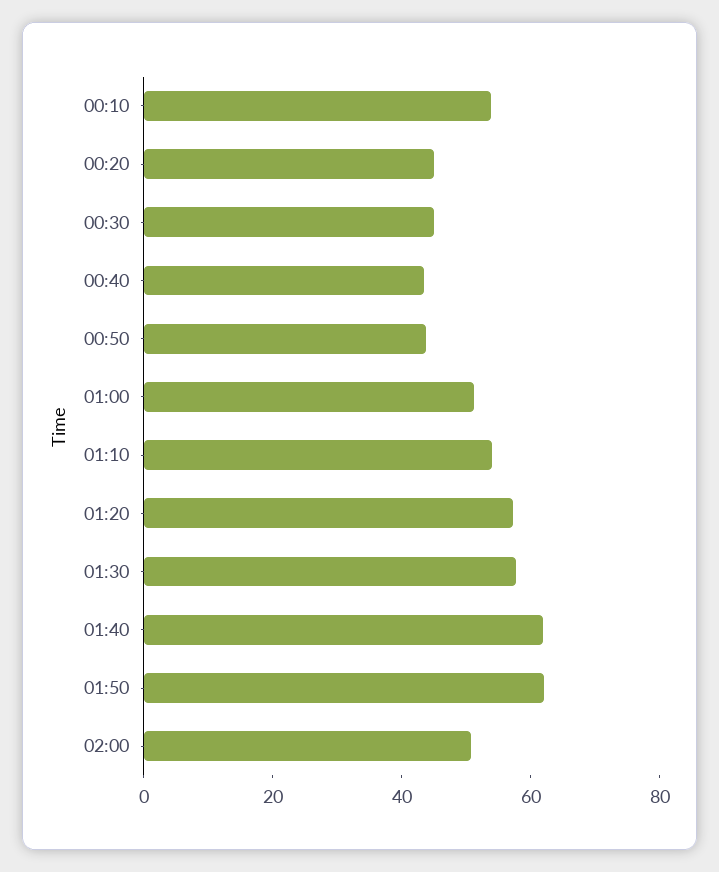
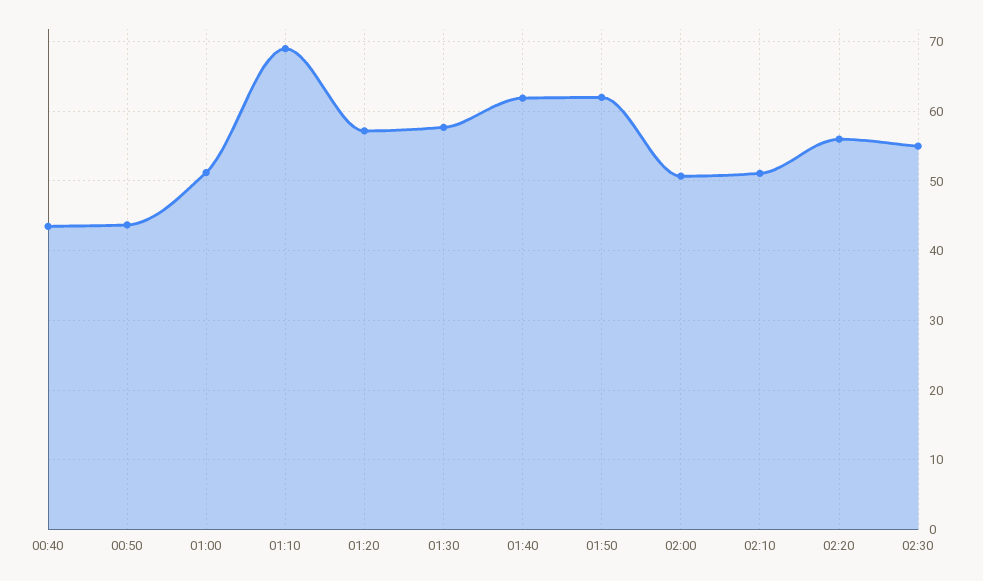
00:10: 55 -> none
00:20: 45 -> none
00:30: 45 -> none
01:10: 55 -> 69
02:10: none -> 51
02:20: none -> 56
02:30: none -> 55

